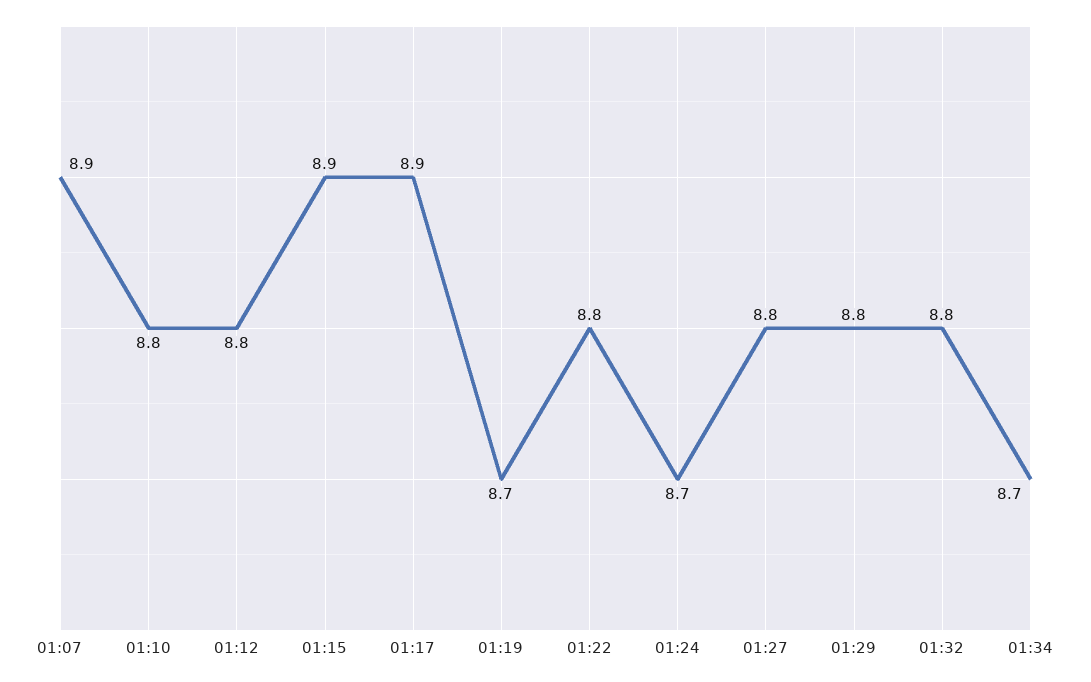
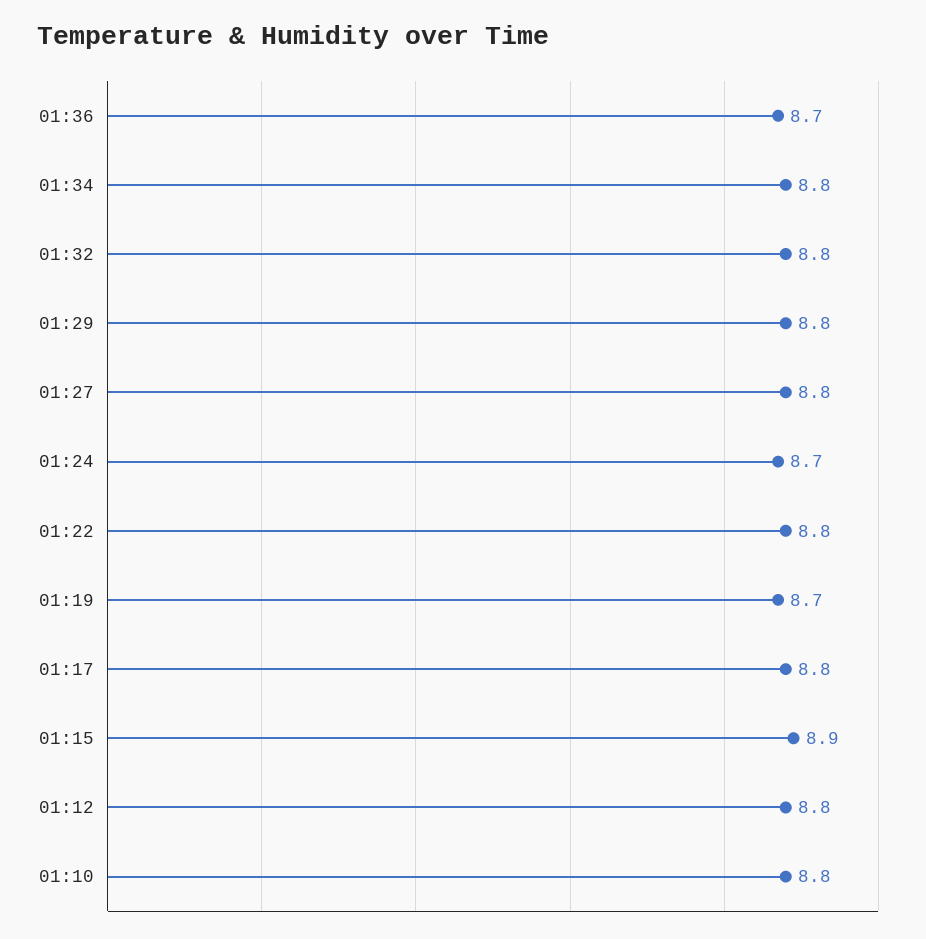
01:07: 8.9 -> none
01:17: 8.9 -> 8.8
01:34: 8.7 -> 8.8
01:36: none -> 8.7

